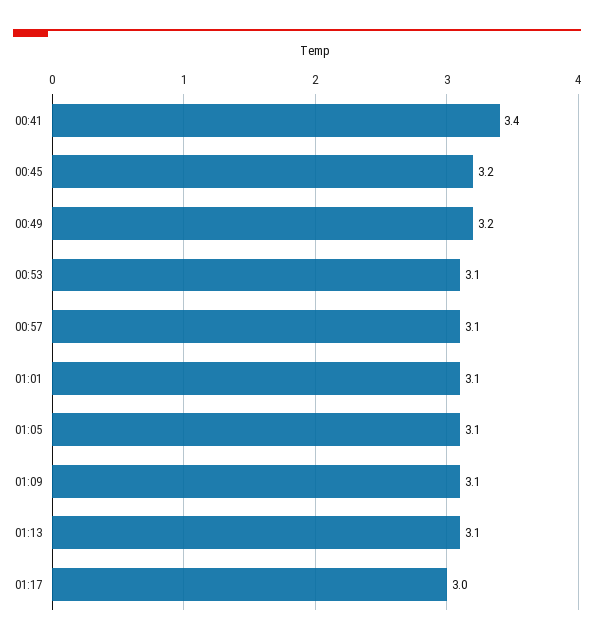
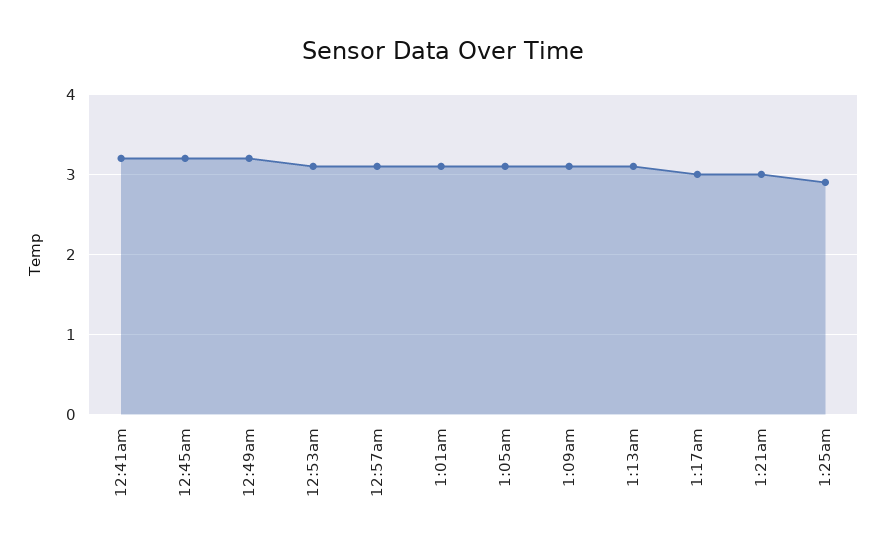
00:41: 3.4 -> 3.2
1:21am: none -> 3
1:25am: none -> 2.9

